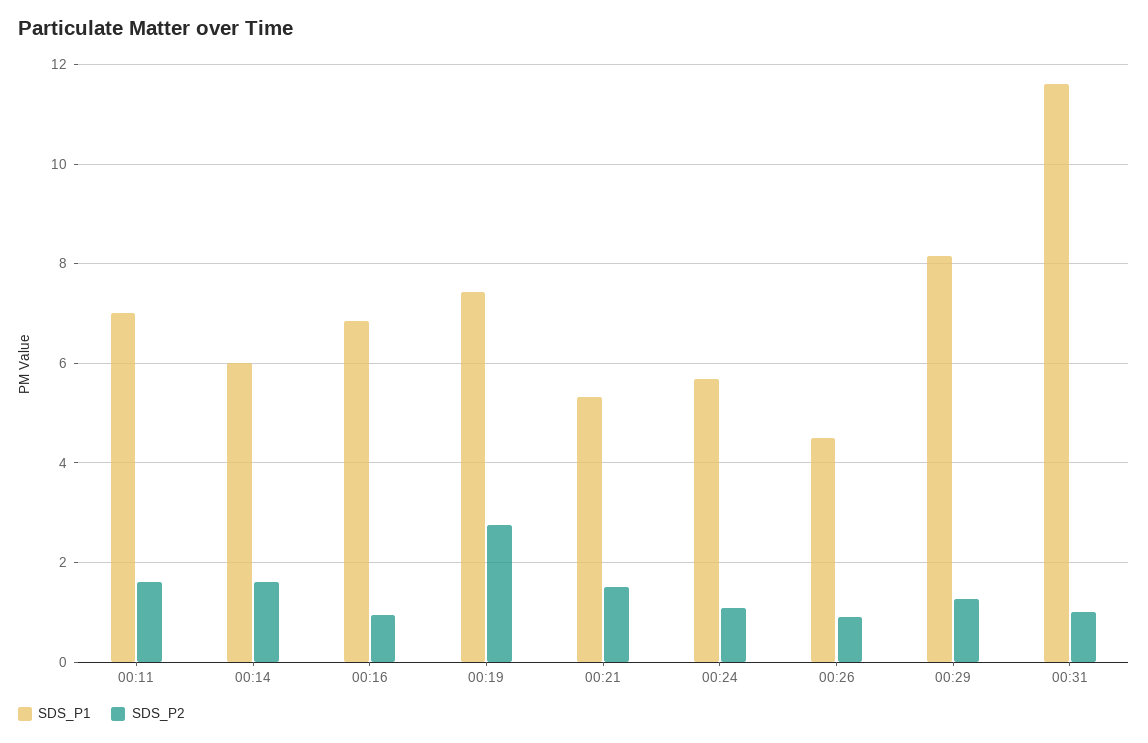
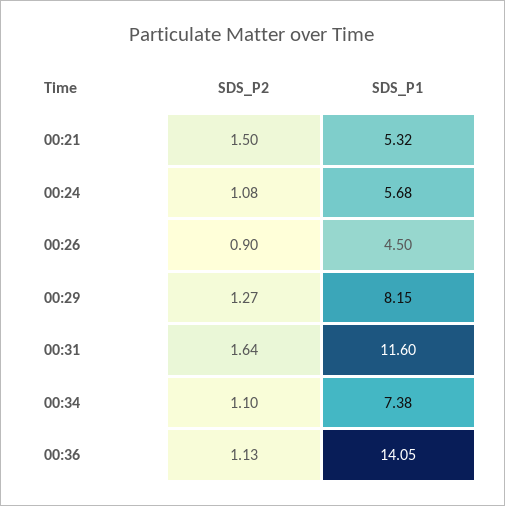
SDS_P1, 00:11: 7 -> none
SDS_P2, 00:11: 1.6 -> none
SDS_P1, 00:14: 6 -> none
SDS_P2, 00:14: 1.6 -> none
SDS_P1, 00:16: 6.8 -> none
SDS_P2, 00:16: 1 -> none
SDS_P1, 00:19: 7.4 -> none
SDS_P2, 00:19: 2.8 -> none
SDS_P2, 00:31: 1 -> 1.64
SDS_P2, 00:34: none -> 1.1
SDS_P1, 00:34: none -> 7.38
SDS_P2, 00:36: none -> 1.13
SDS_P1, 00:36: none -> 14.05

